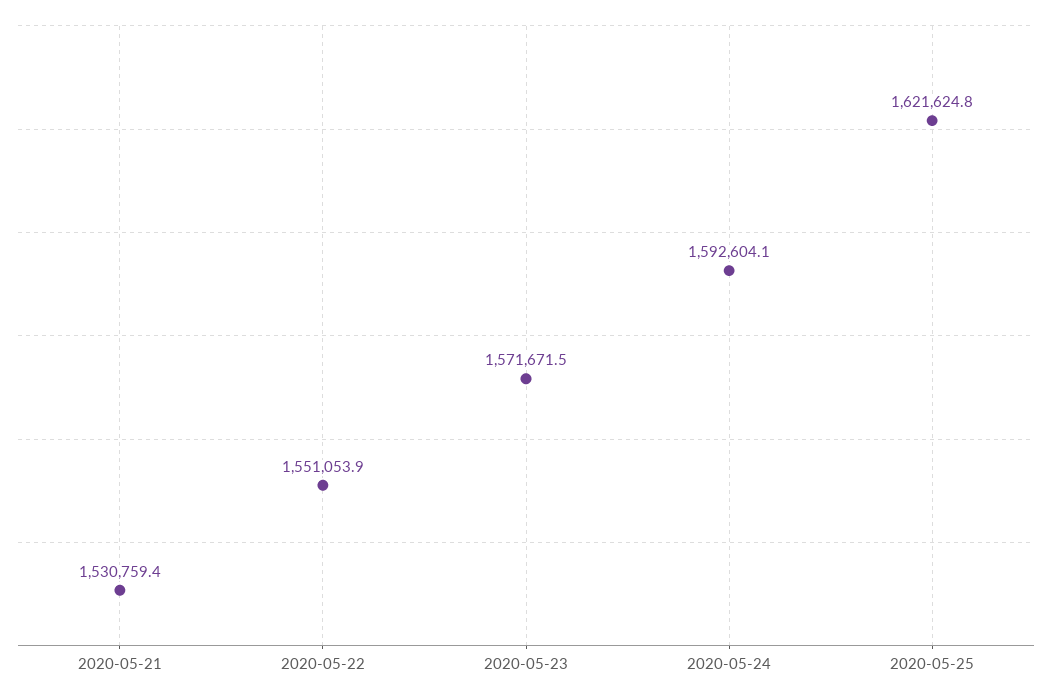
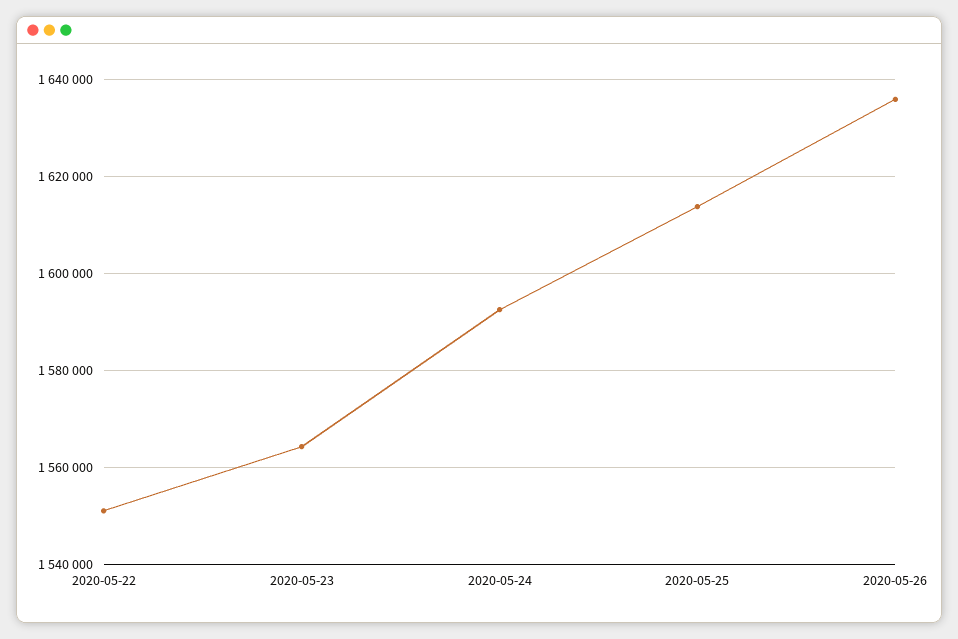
2020-05-21: 1530759.4 -> none
2020-05-23: 1571671.5 -> 1564000
2020-05-25: 1621624.8 -> 1614000
2020-05-26: none -> 1636000

